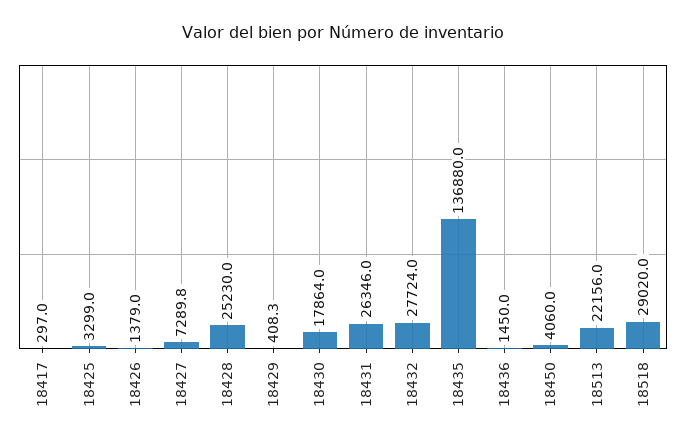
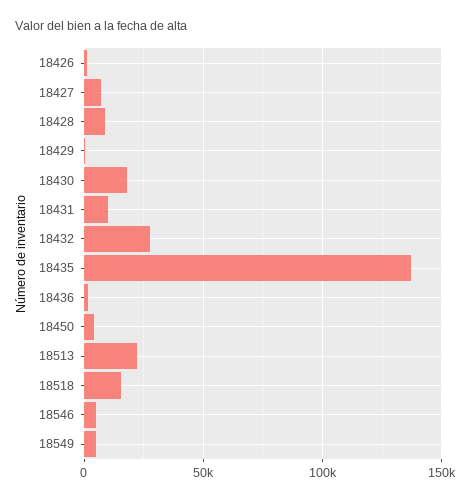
18417: 297 -> none
18425: 3299 -> none
18428: 25230 -> 10000
18431: 26346 -> 10000
18518: 29020 -> 15000
18546: none -> 5000
18549: none -> 5000

